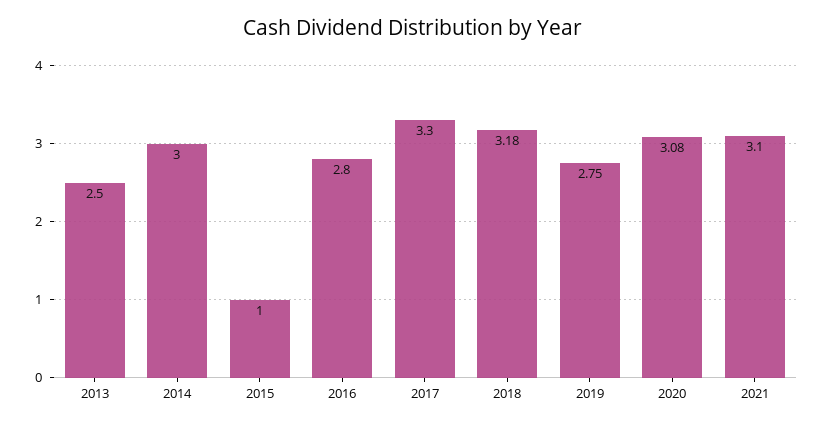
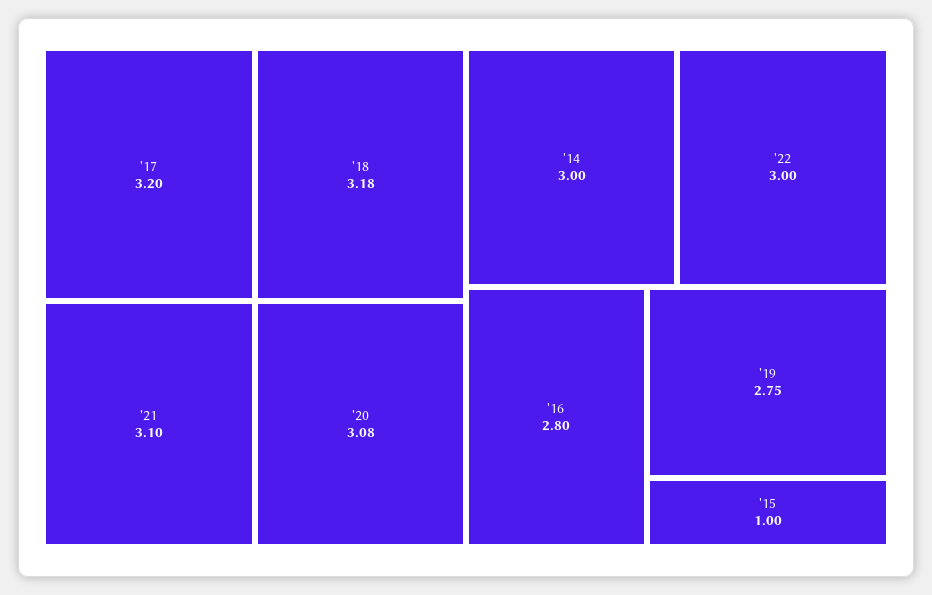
2013: 2.5 -> none
2017: 3.3 -> 3.2
'22: none -> 3

